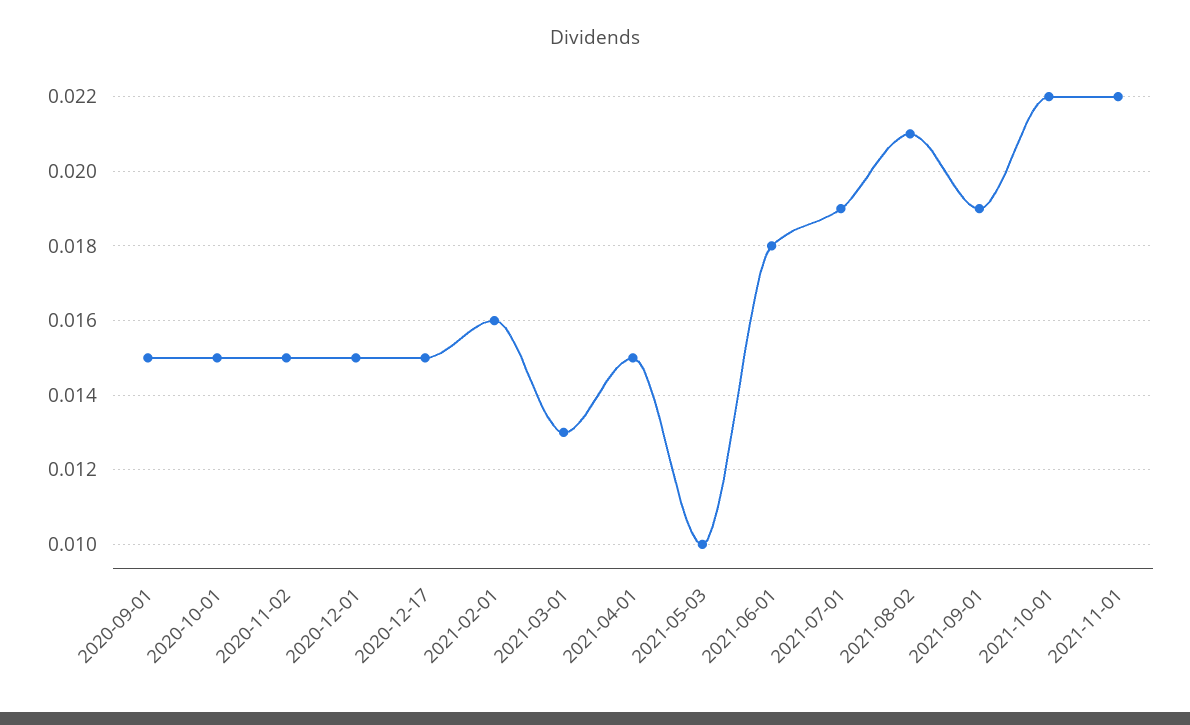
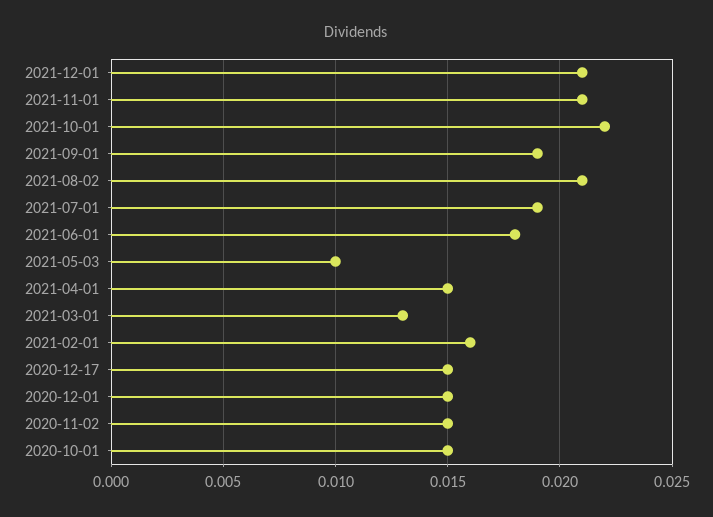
2020-09-01: 0.015 -> none
2021-11-01: 0.022 -> 0.021
2021-12-01: none -> 0.021

